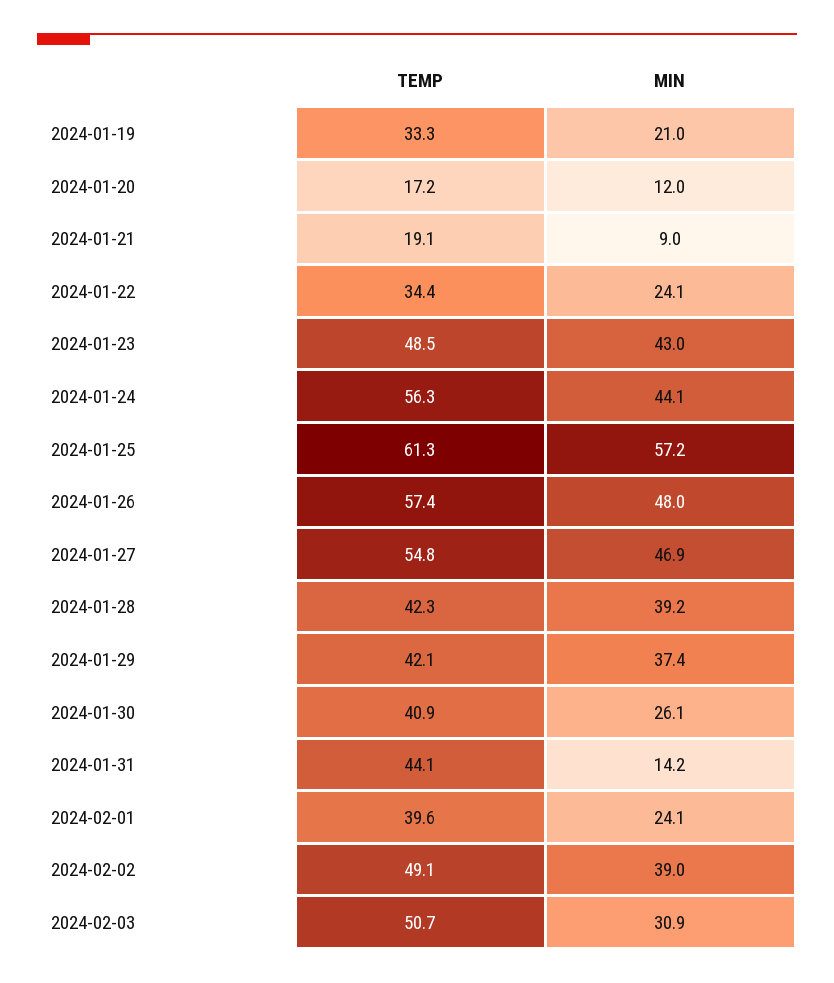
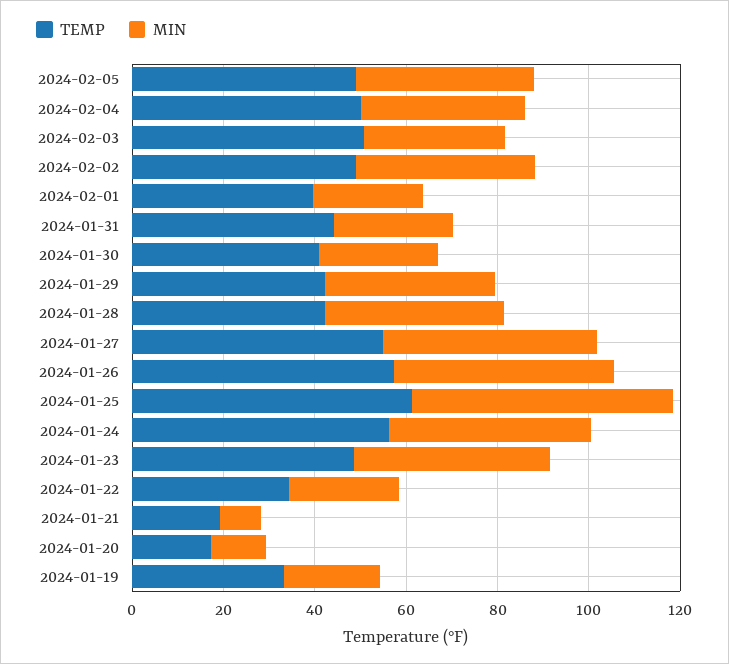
MIN, 2024-01-31: 14.2 -> 25
TEMP, 2024-02-05: none -> 50
MIN, 2024-02-05: none -> 40
TEMP, 2024-02-04: none -> 50
MIN, 2024-02-04: none -> 35

